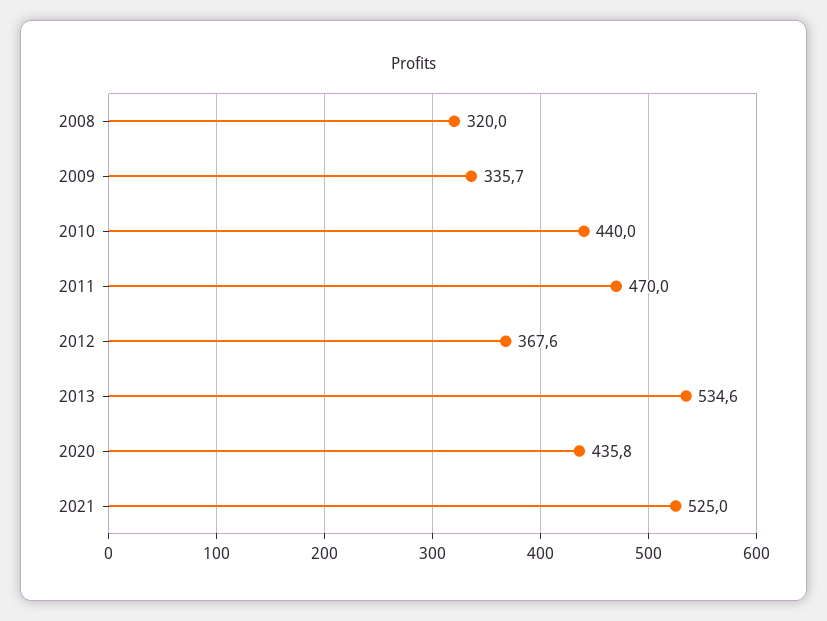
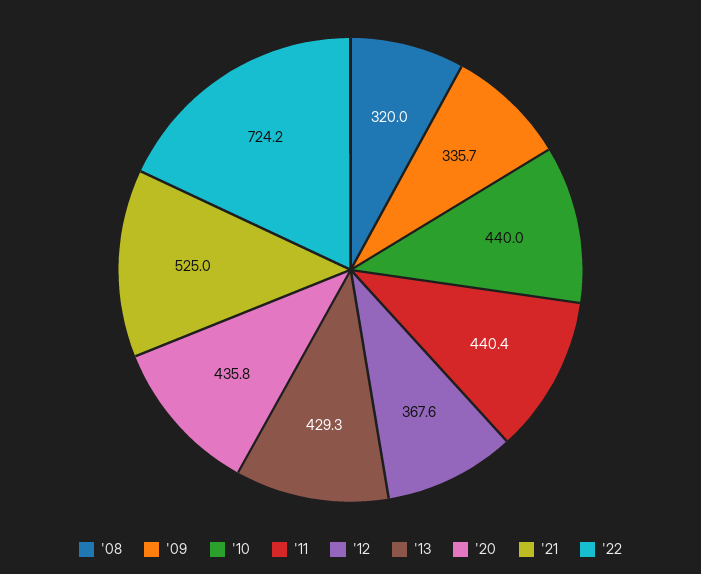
2011: 470 -> 440.4
2013: 534.6 -> 429.3
'22: none -> 724.2

